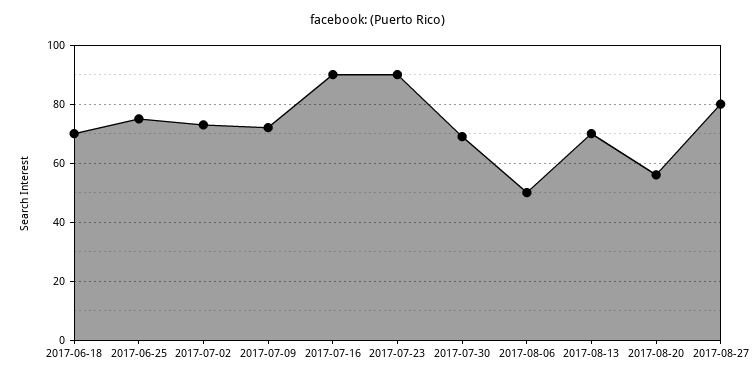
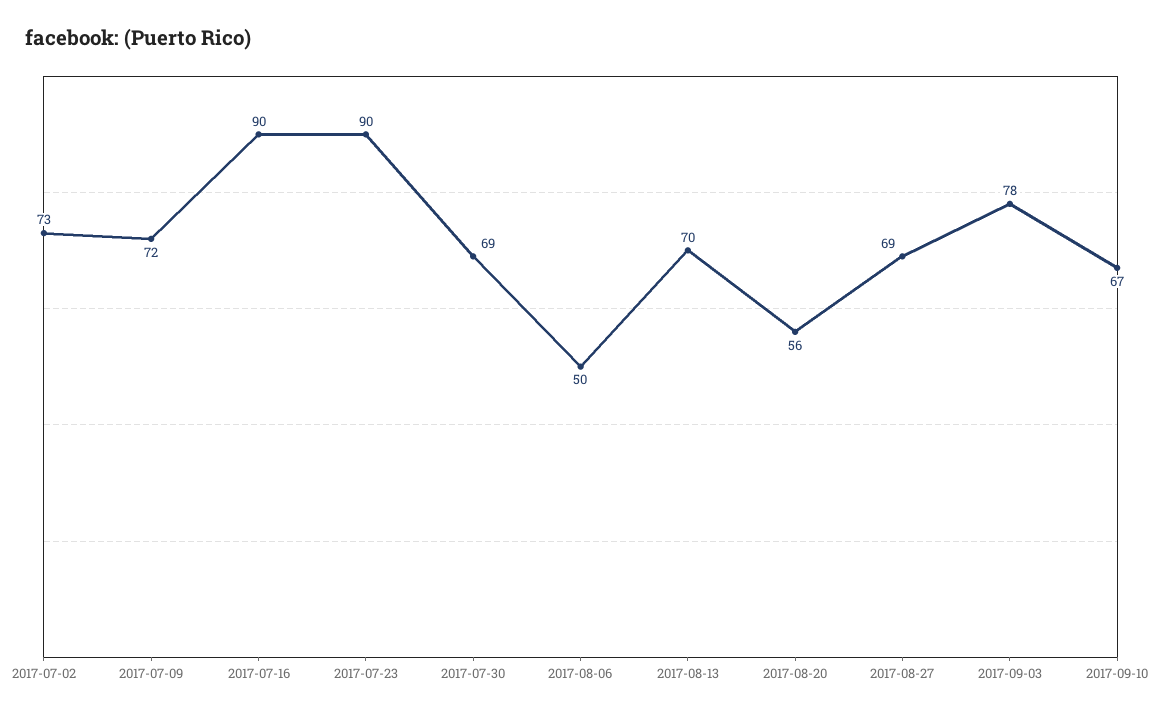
2017-06-18: 70 -> none
2017-06-25: 75 -> none
2017-08-27: 80 -> 69
2017-09-03: none -> 78
2017-09-10: none -> 67

